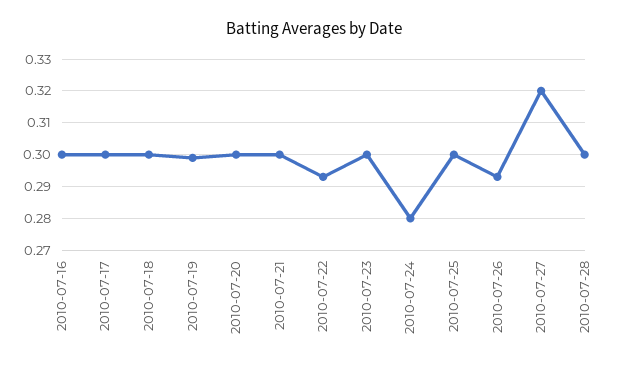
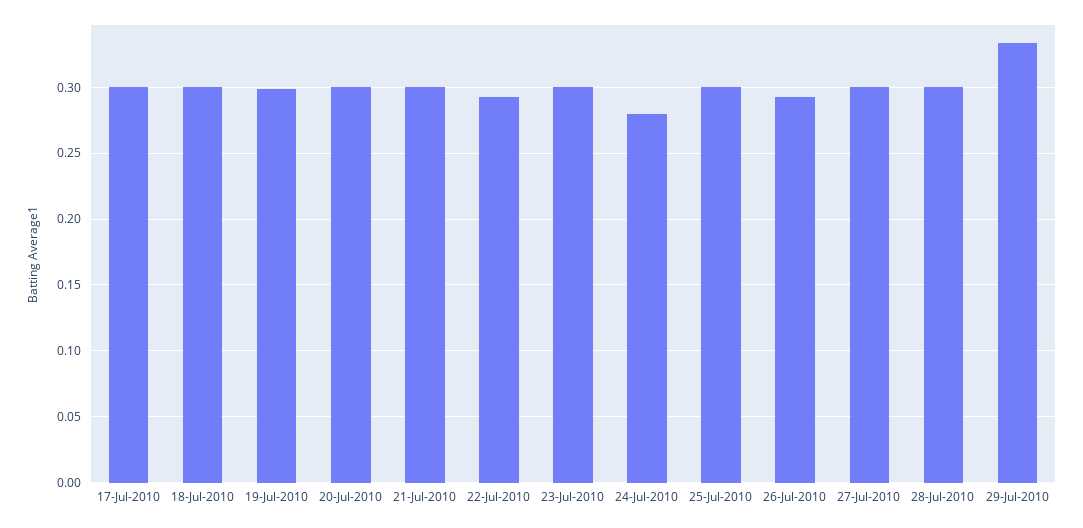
2010-07-16: 0.3 -> none
2010-07-27: 0.32 -> 0.3
29-Jul-2010: none -> 0.335

